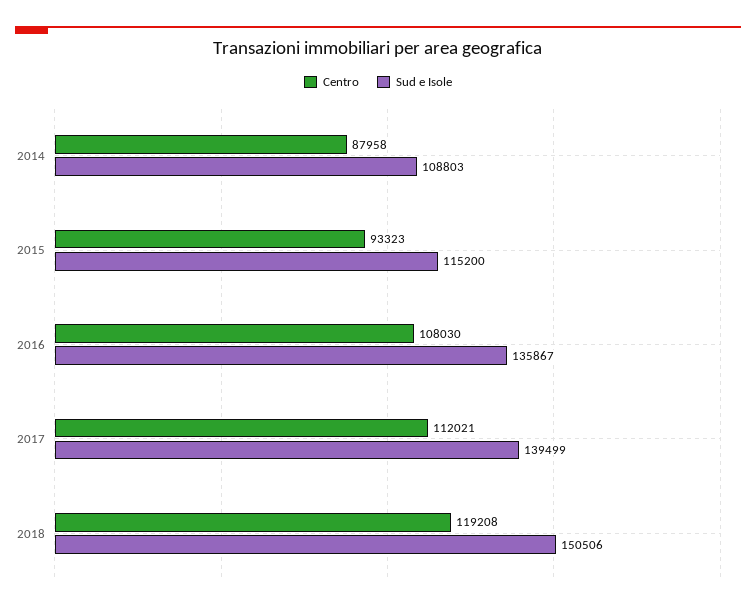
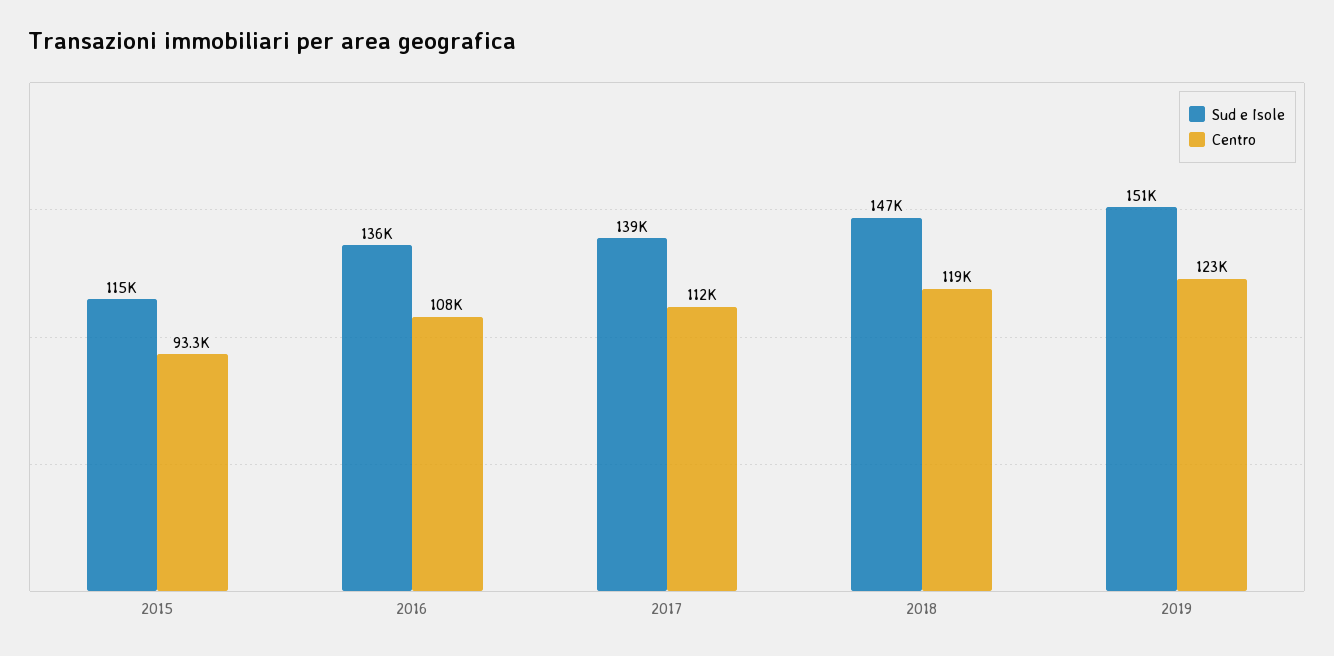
Centro, 2014: 87958 -> none
Sud e Isole, 2014: 108803 -> none
Sud e Isole, 2018: 150506 -> 147000
Sud e Isole, 2019: none -> 151000
Centro, 2019: none -> 123000

